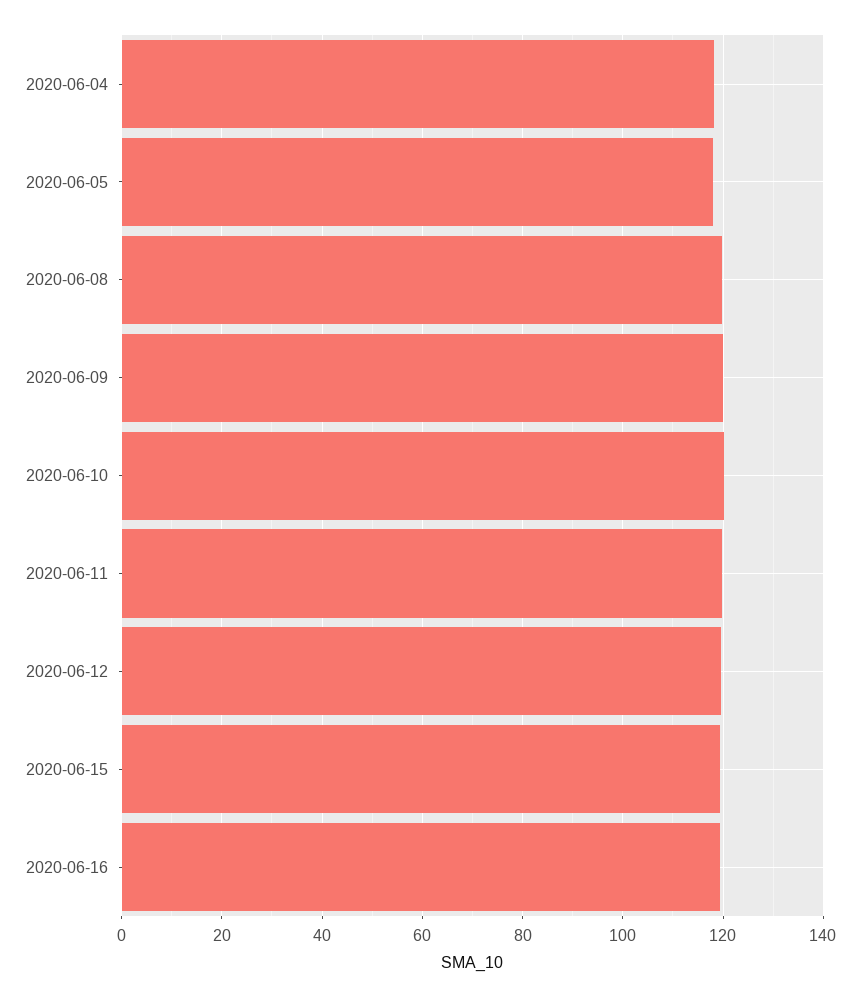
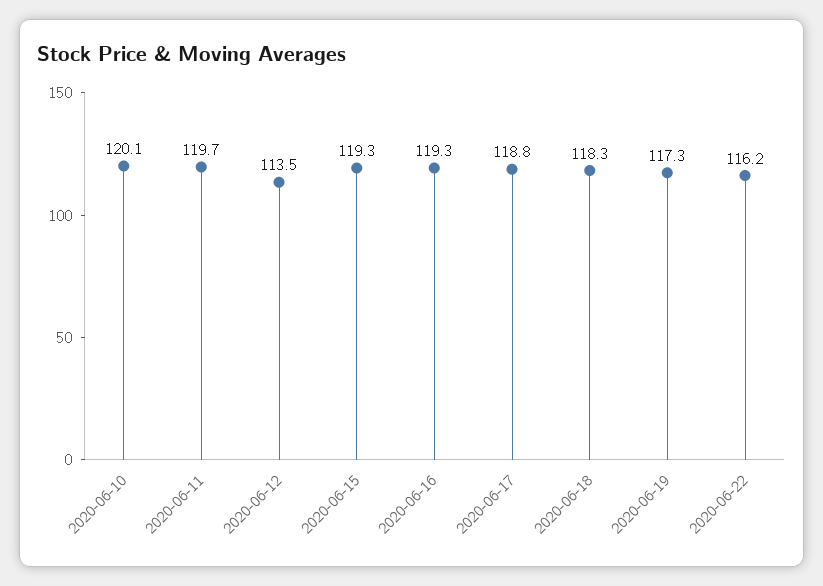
2020-06-04: 118 -> none
2020-06-05: 118 -> none
2020-06-08: 120 -> none
2020-06-09: 120 -> none
2020-06-12: 120 -> 113.5
2020-06-17: none -> 118.8
2020-06-18: none -> 118.3
2020-06-19: none -> 117.3
2020-06-22: none -> 116.2

